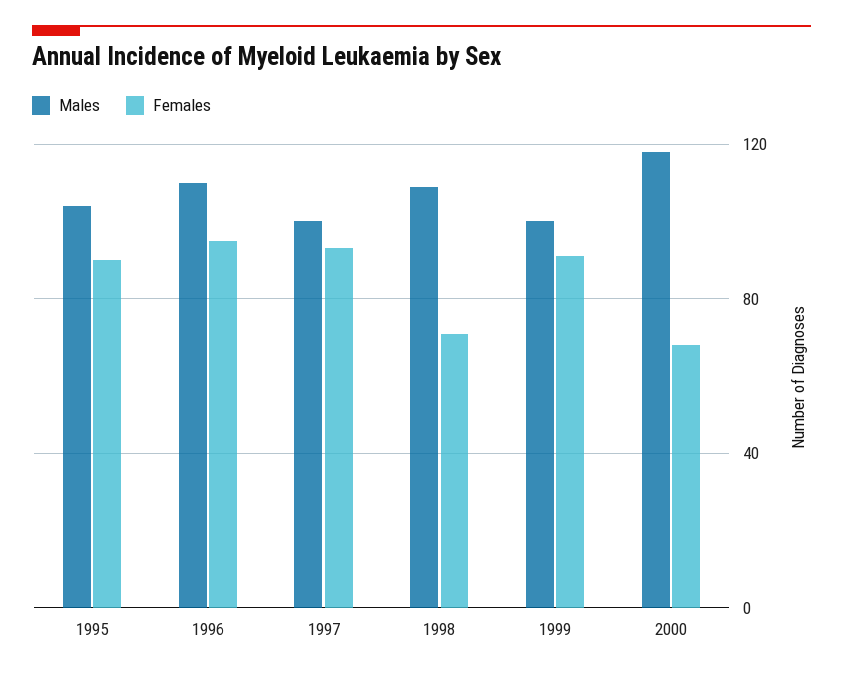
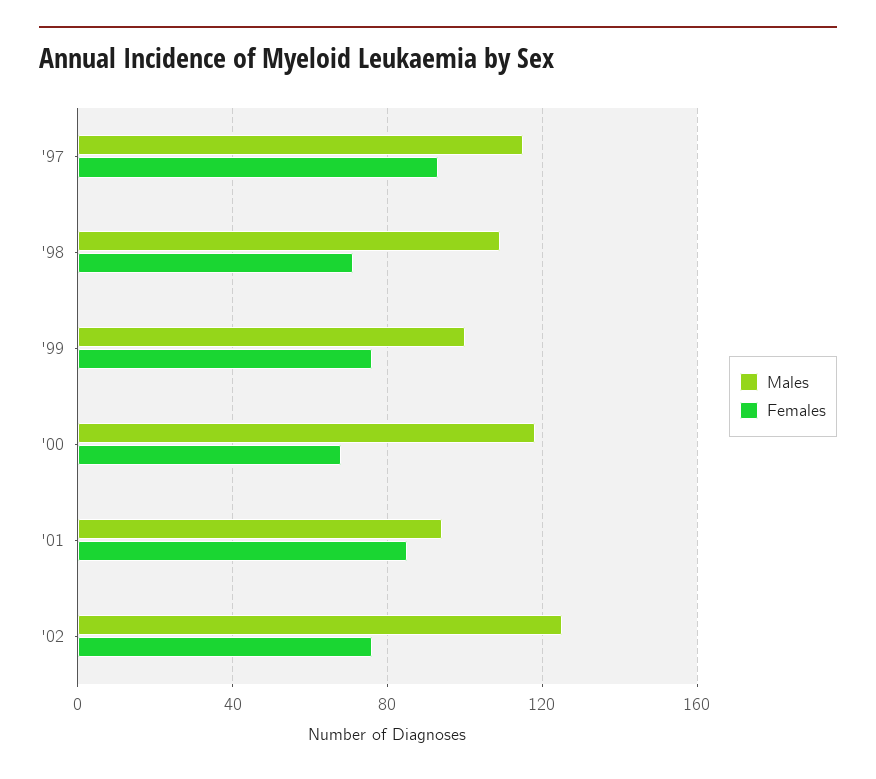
Males, 1995: 105 -> none
Females, 1995: 90 -> none
Males, 1996: 110 -> none
Females, 1996: 95 -> none
Males, 1997: 100 -> 115
Females, 1999: 90 -> 75
Males, '01: none -> 95
Females, '01: none -> 85
Males, '02: none -> 125
Females, '02: none -> 75

